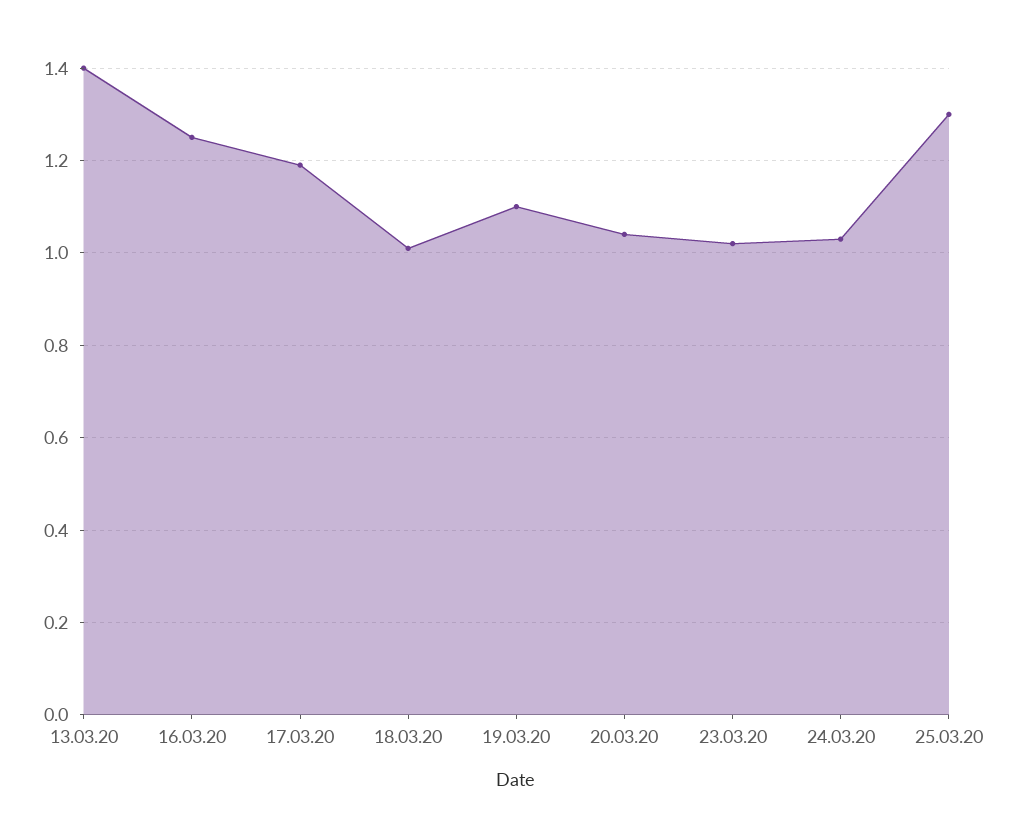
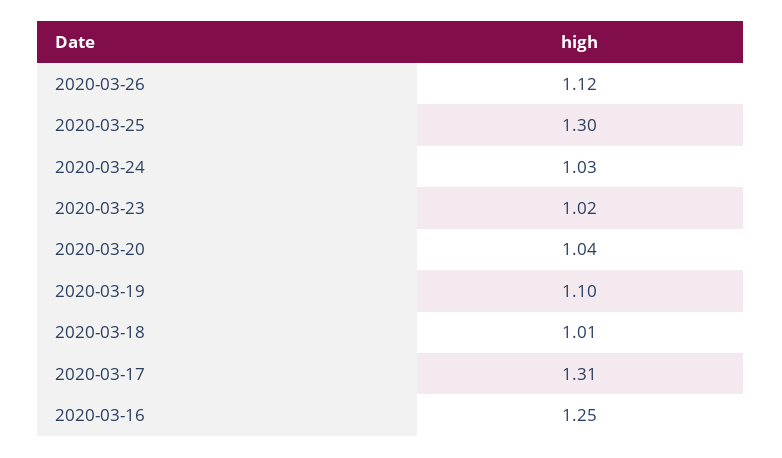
13.03.20: 1.4 -> none
17.03.20: 1.2 -> 1.31
2020-03-26: none -> 1.12

